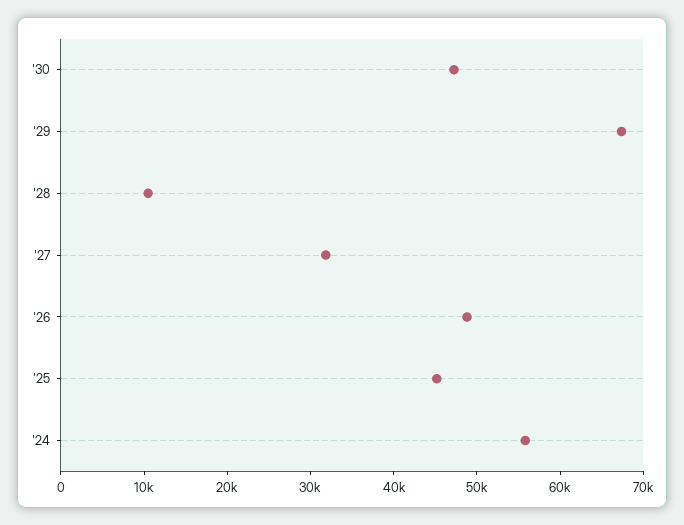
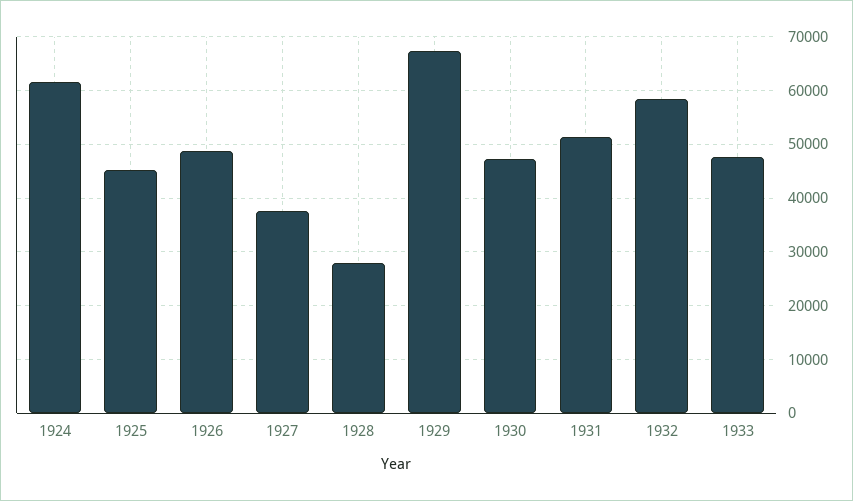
'28: 10000 -> 28000
'27: 32000 -> 38000
'24: 56000 -> 62000
1931: none -> 52000
1932: none -> 58000
1933: none -> 48000

